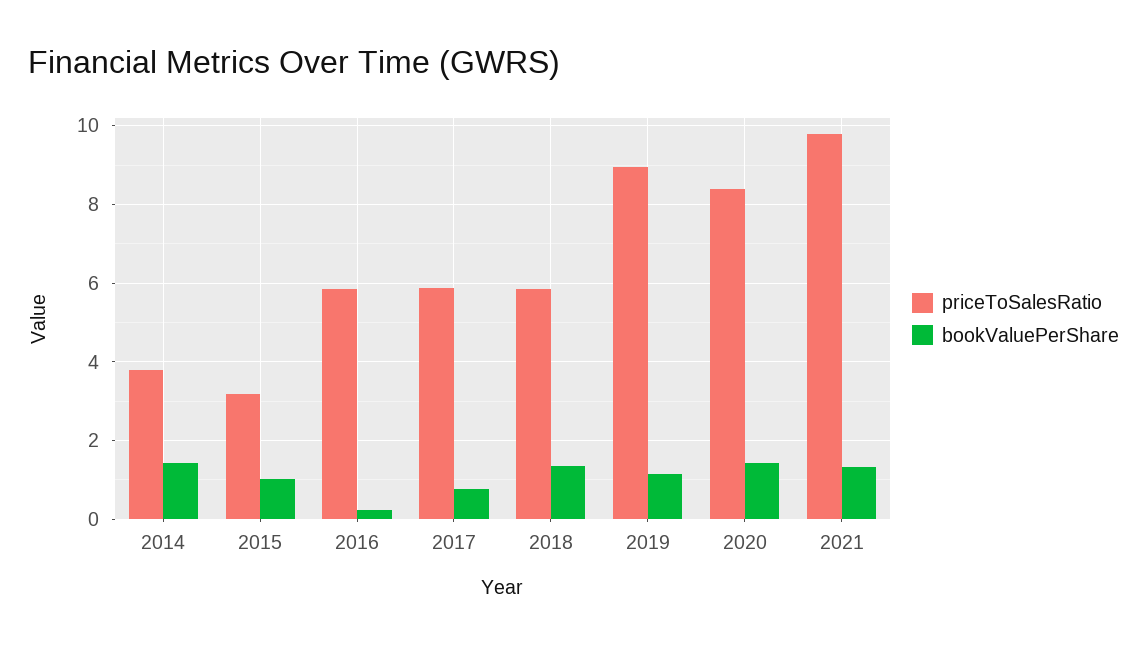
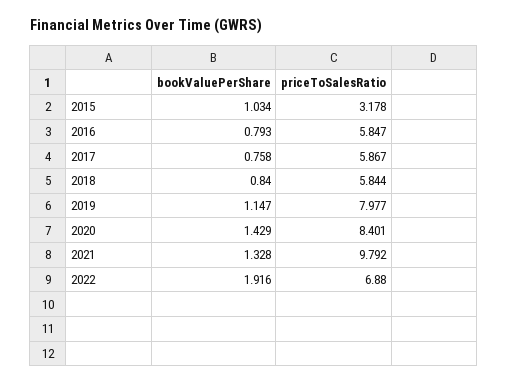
priceToSalesRatio, 2014: 3.8 -> none
bookValuePerShare, 2014: 1.4 -> none
bookValuePerShare, 2016: 0.2 -> 0.793
bookValuePerShare, 2018: 1.4 -> 0.84
priceToSalesRatio, 2019: 9 -> 7.977
bookValuePerShare, 2022: none -> 1.916
priceToSalesRatio, 2022: none -> 6.88

